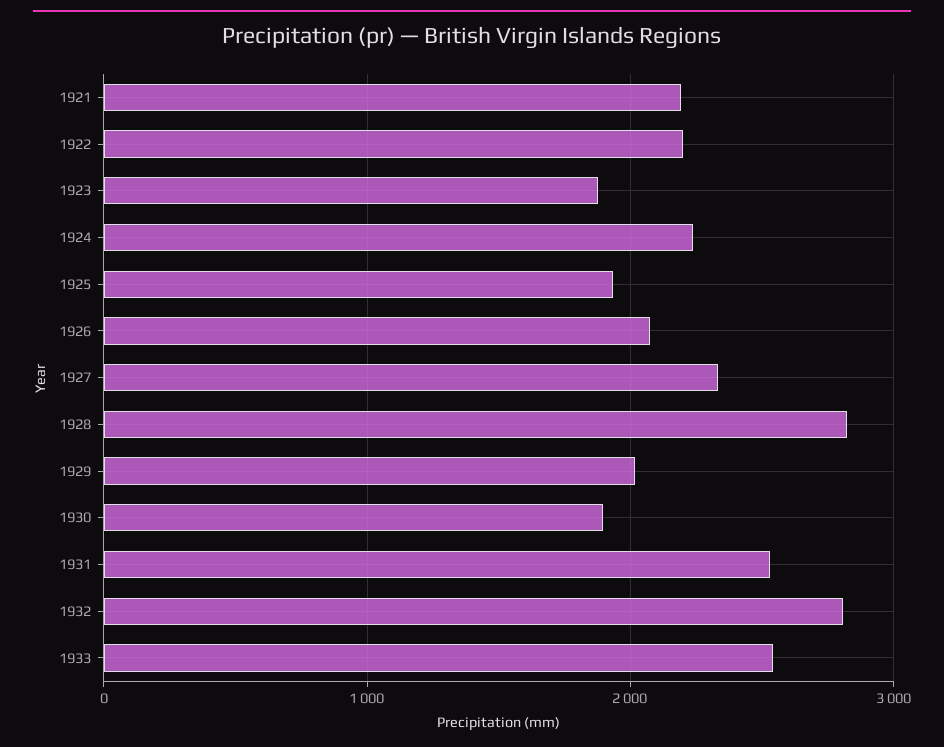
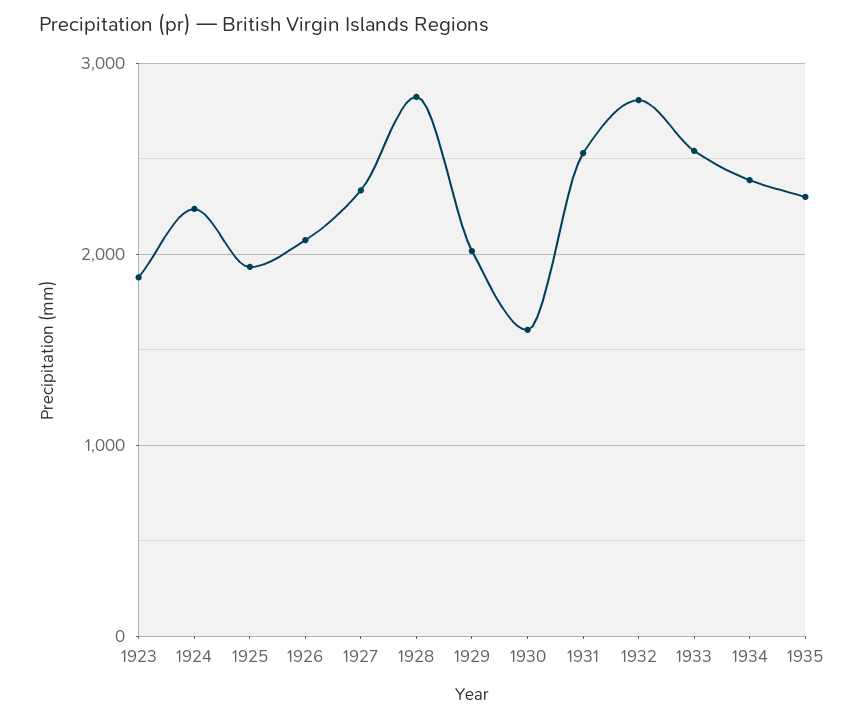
1921: 2200 -> none
1922: 2200 -> none
1930: 1900 -> 1600
1934: none -> 2400
1935: none -> 2300

